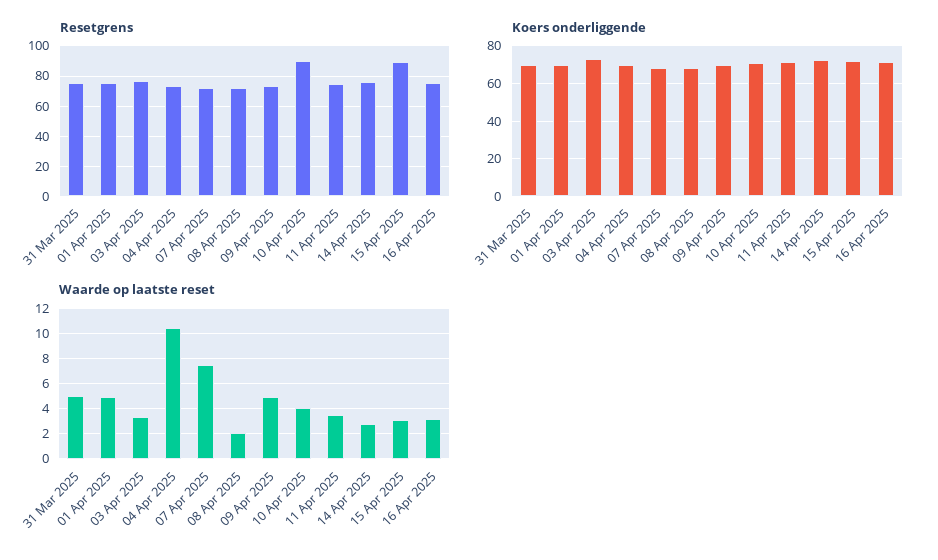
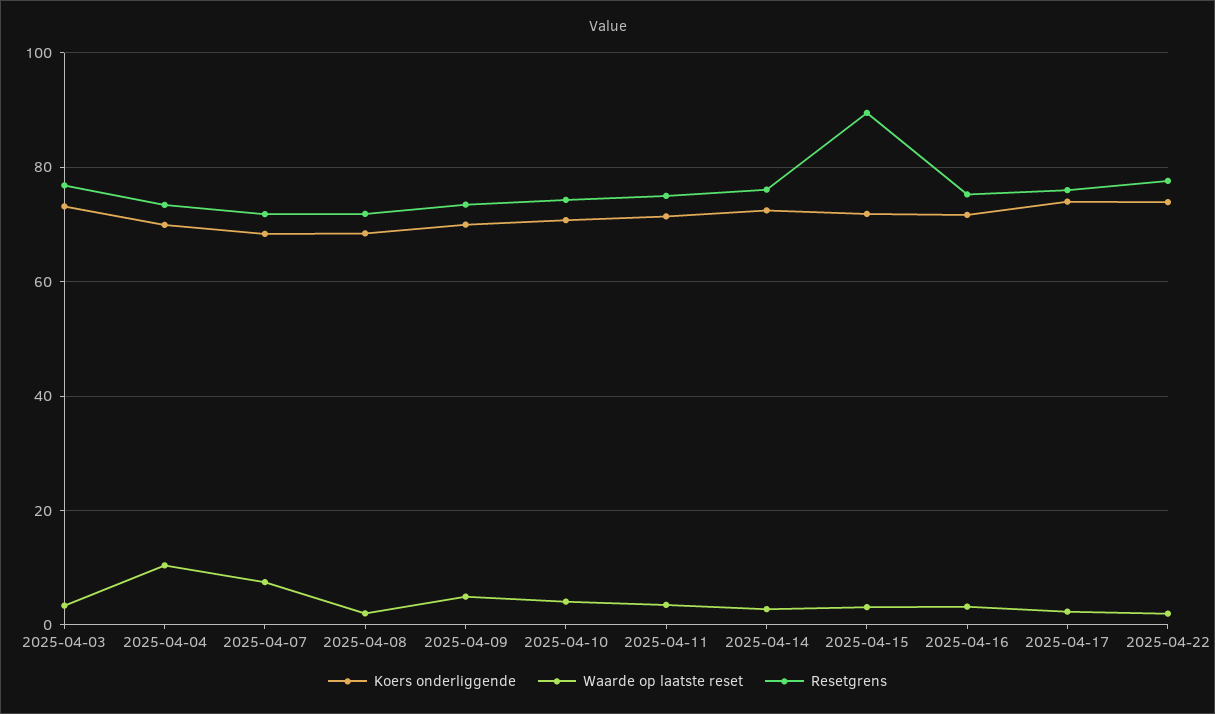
Resetgrens, 31 Mar 2025: 75 -> none
Resetgrens, 01 Apr 2025: 75 -> none
Resetgrens, 10 Apr 2025: 90 -> 74
Koers onderliggende, 31 Mar 2025: 70 -> none
Koers onderliggende, 01 Apr 2025: 70 -> none
Waarde op laatste reset, 31 Mar 2025: 5 -> none
Waarde op laatste reset, 01 Apr 2025: 5 -> none
Koers onderliggende, 2025-04-17: none -> 74
Waarde op laatste reset, 2025-04-17: none -> 2
Resetgrens, 2025-04-17: none -> 76
Koers onderliggende, 2025-04-22: none -> 74
Waarde op laatste reset, 2025-04-22: none -> 2
Resetgrens, 2025-04-22: none -> 78

